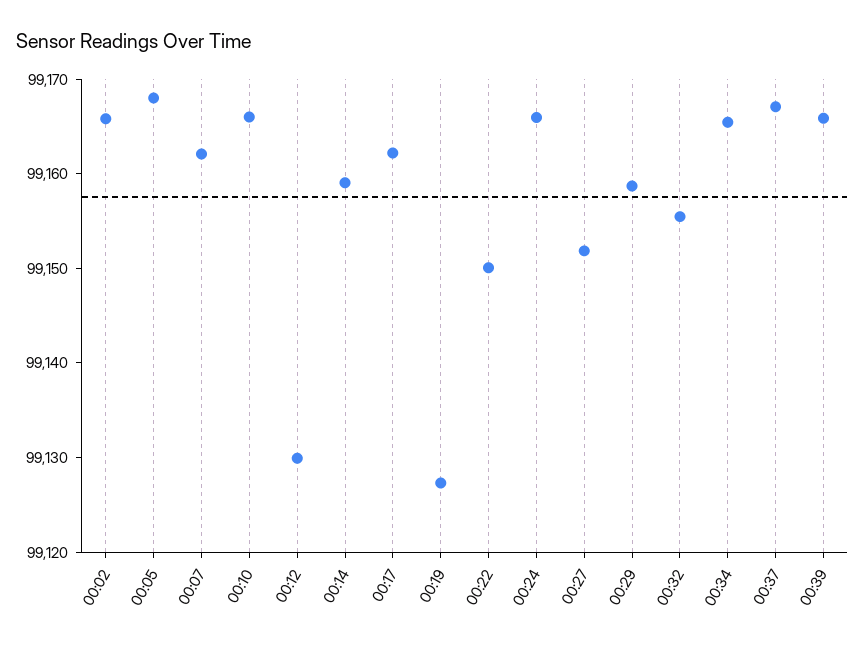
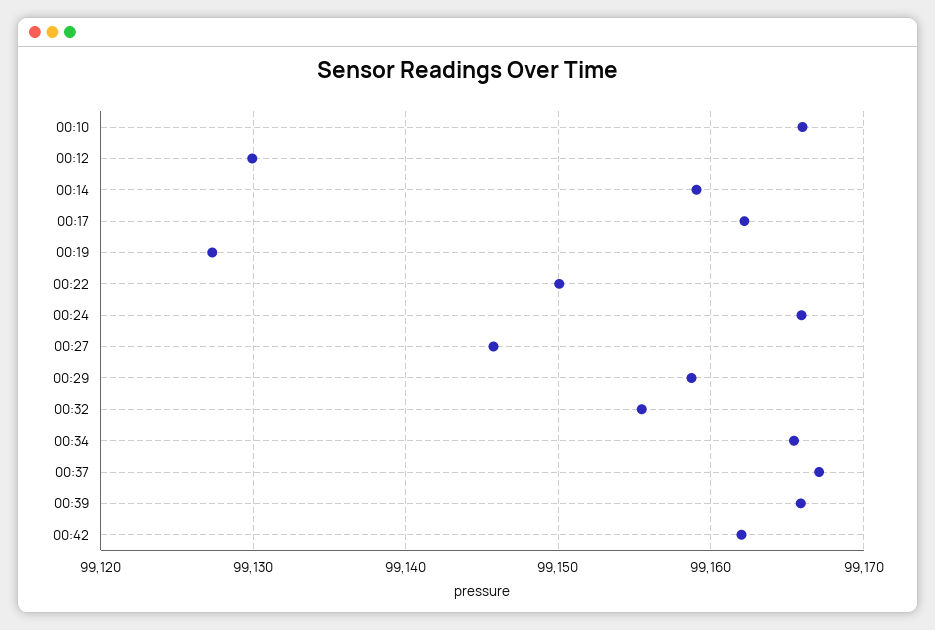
00:02: 99166 -> none
00:05: 99168 -> none
00:07: 99162 -> none
00:27: 99152 -> 99146
00:42: none -> 99162

